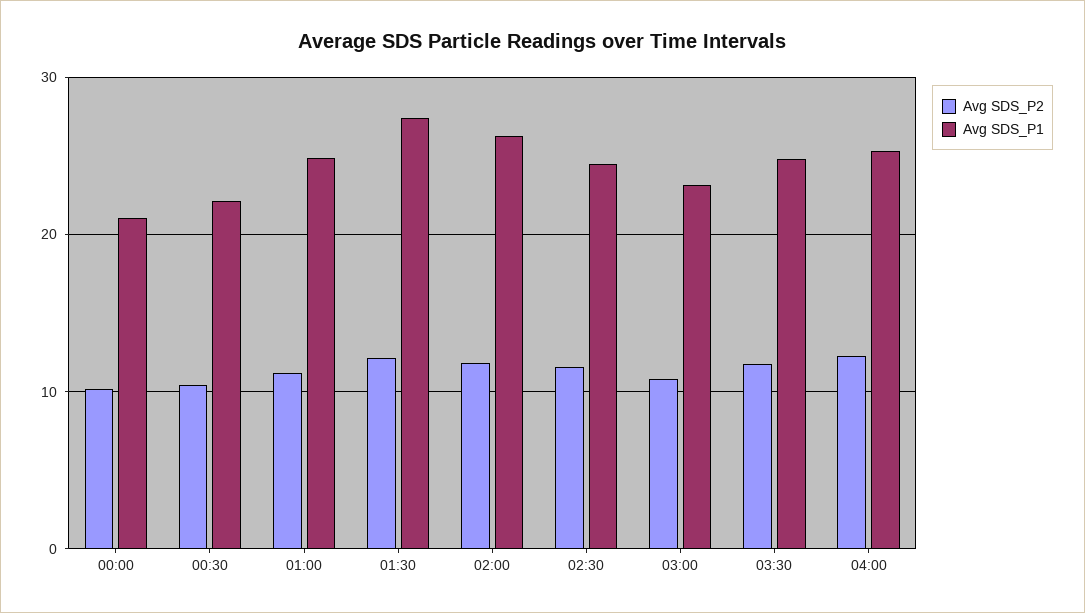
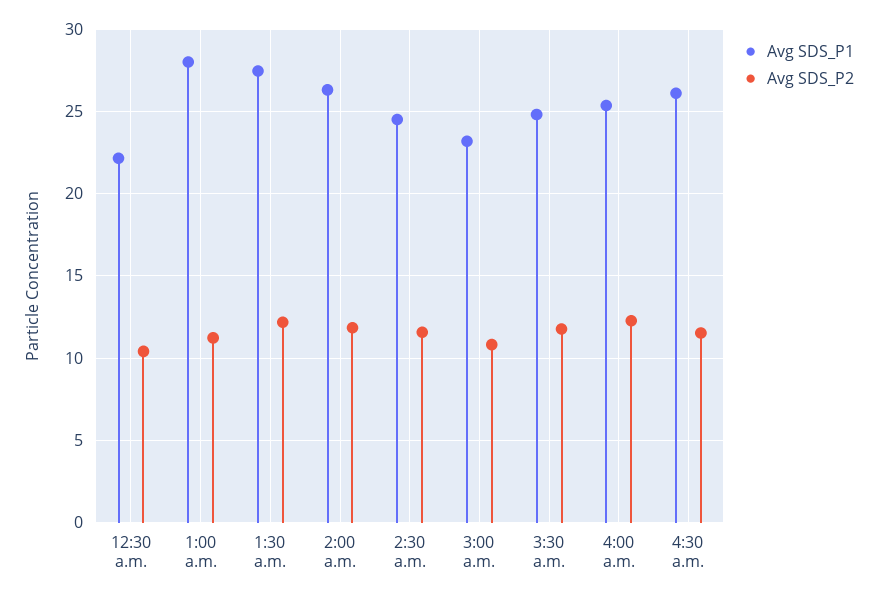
Avg SDS_P2, 00:00: 10 -> none
Avg SDS_P1, 00:00: 21 -> none
Avg SDS_P1, 01:00: 25 -> 28
Avg SDS_P1, 4:30 a.m.: none -> 26
Avg SDS_P2, 4:30 a.m.: none -> 11.5

